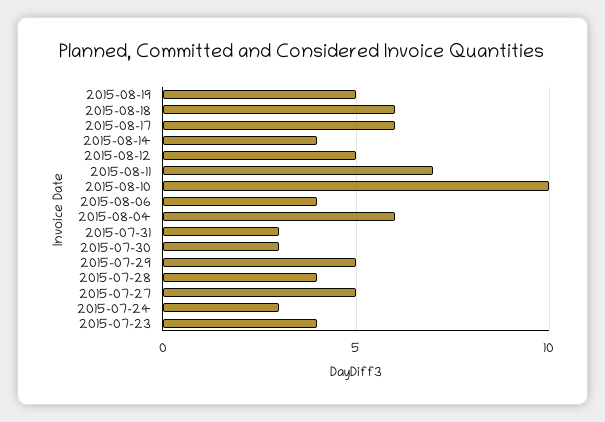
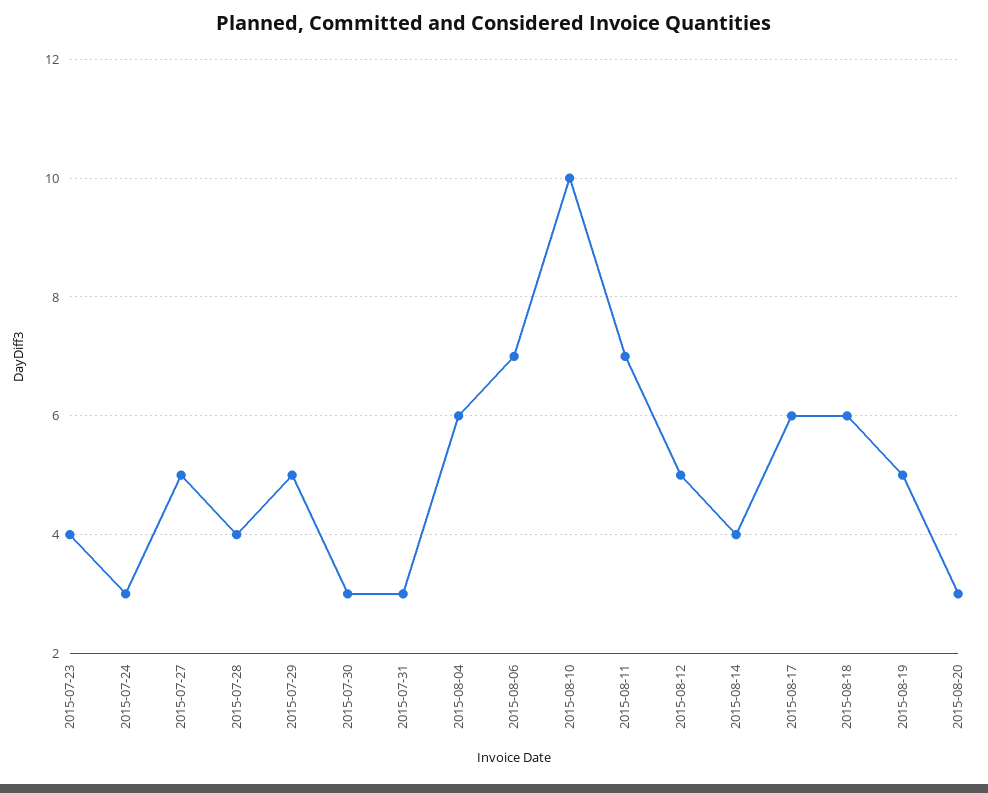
2015-08-06: 4 -> 7
2015-08-20: none -> 3

